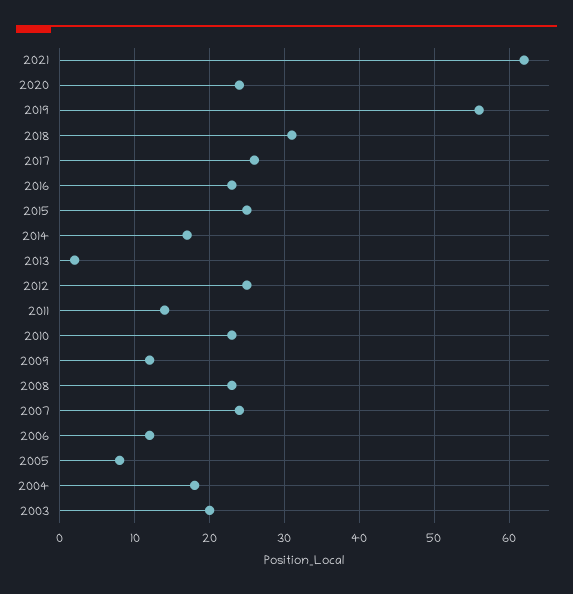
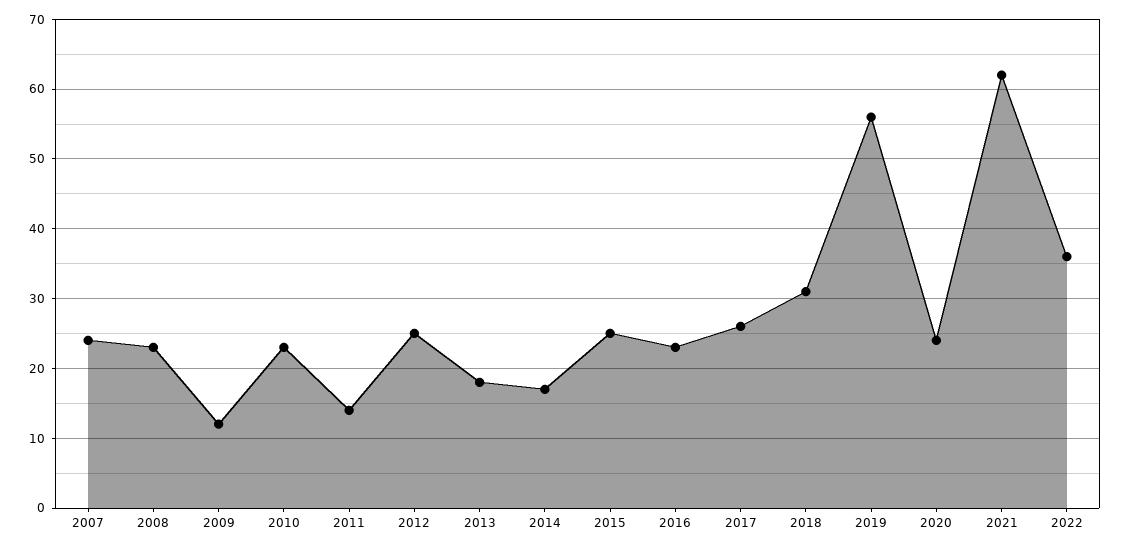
2013: 2 -> 18
2006: 12 -> none
2005: 8 -> none
2004: 18 -> none
2003: 20 -> none
2022: none -> 36

